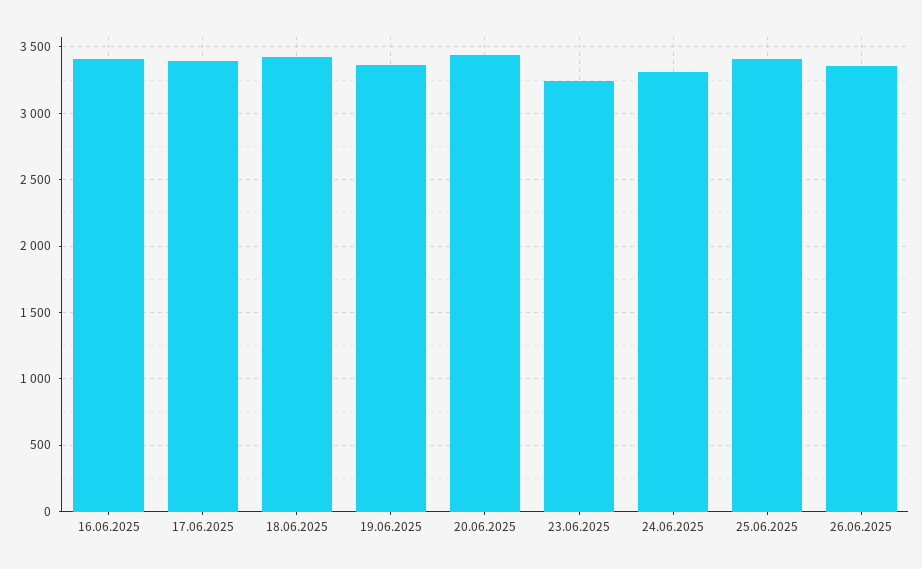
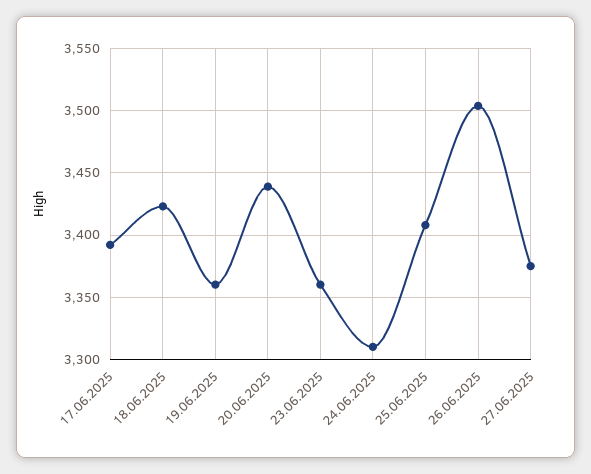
16.06.2025: 3400 -> none
23.06.2025: 3250 -> 3360
26.06.2025: 3350 -> 3505
27.06.2025: none -> 3375

